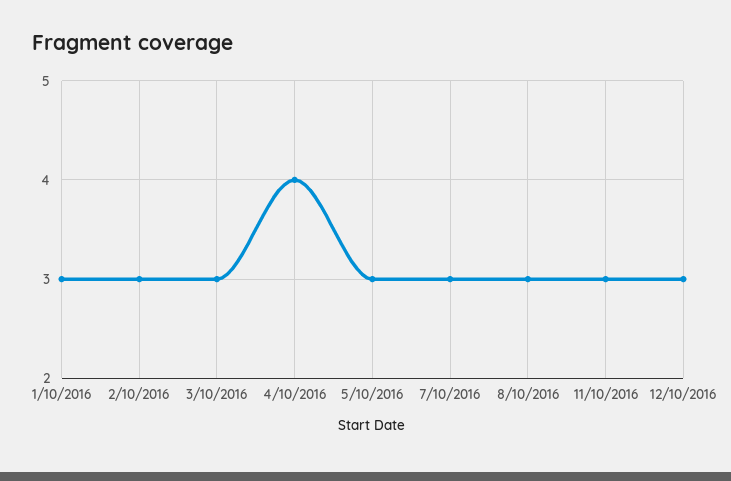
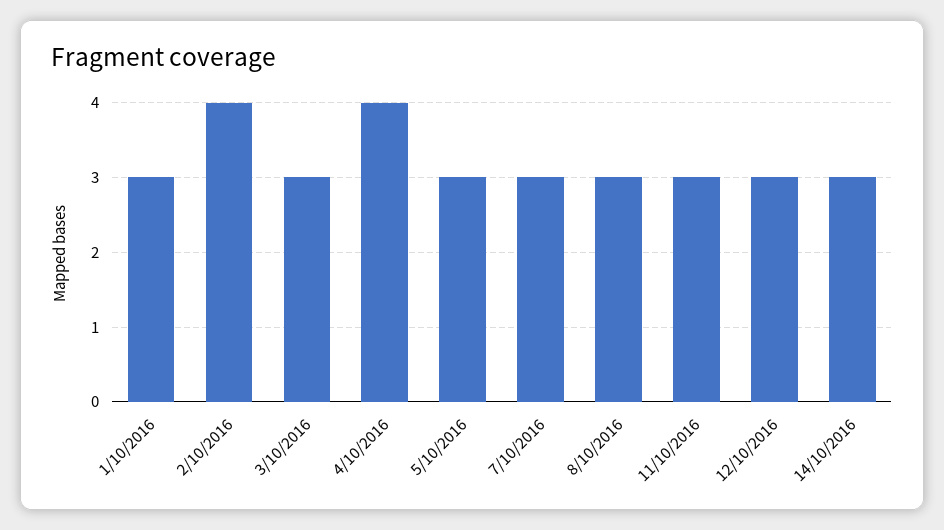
2/10/2016: 3 -> 4
14/10/2016: none -> 3

